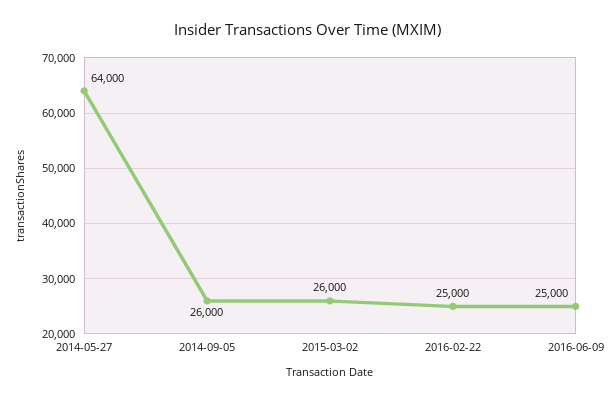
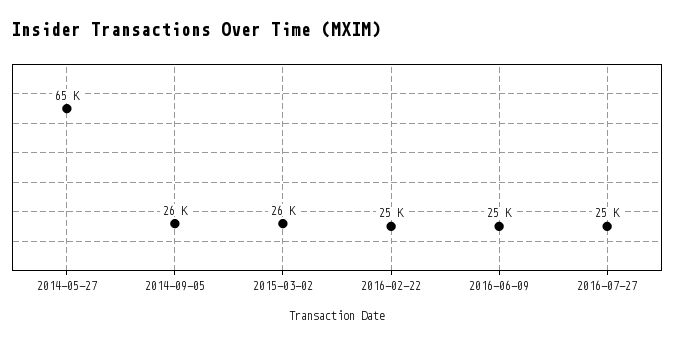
2014-05-27: 64000 -> 65000
2016-07-27: none -> 25000

